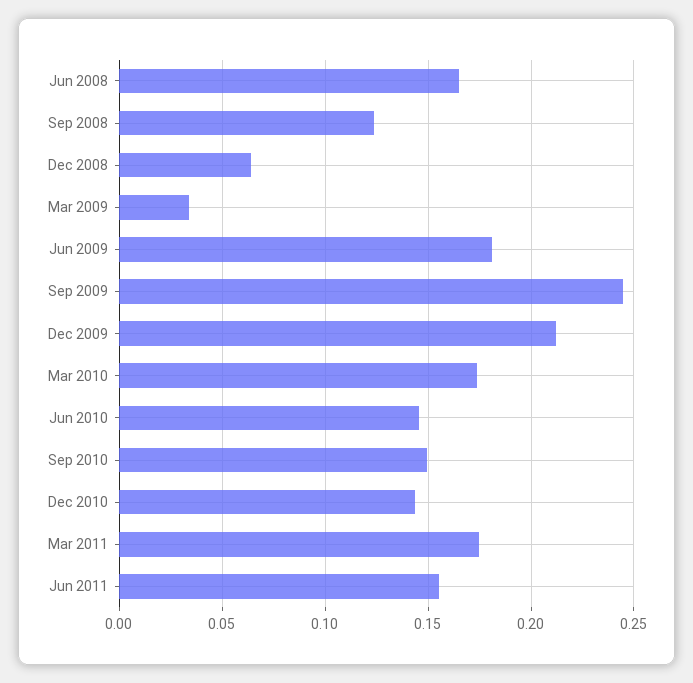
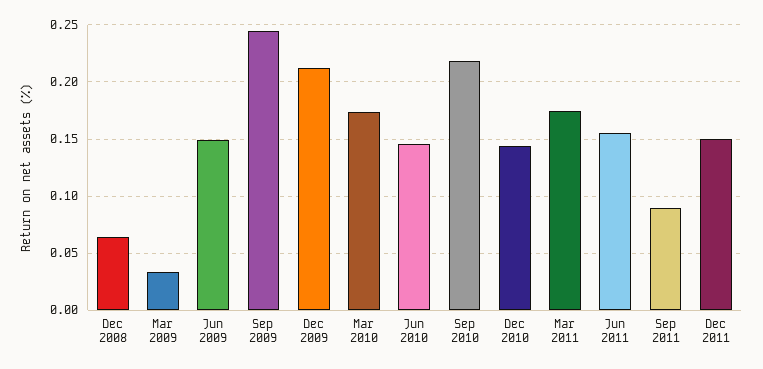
Jun 2008: 0.165 -> none
Sep 2008: 0.125 -> none
Jun 2009: 0.18 -> 0.15
Sep 2010: 0.15 -> 0.22
Sep 2011: none -> 0.09
Dec 2011: none -> 0.15

